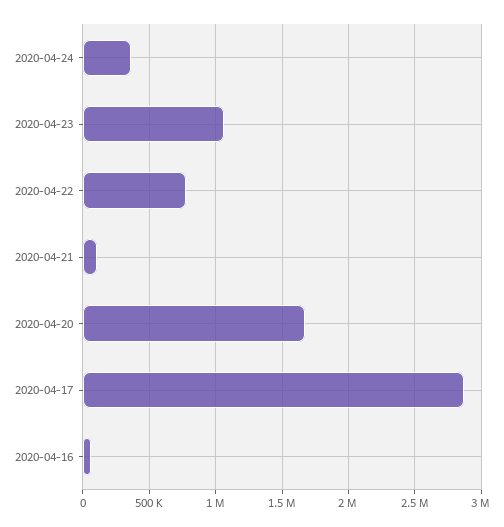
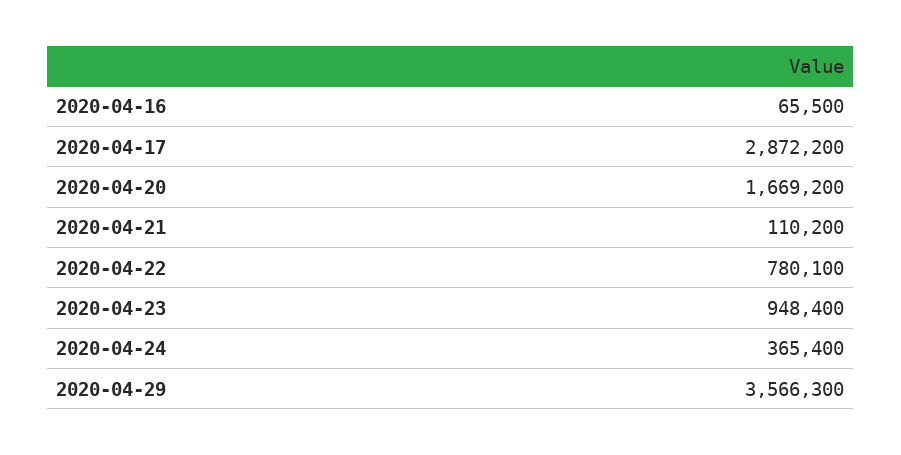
2020-04-23: 1050000 -> 948400
2020-04-29: none -> 3566300

